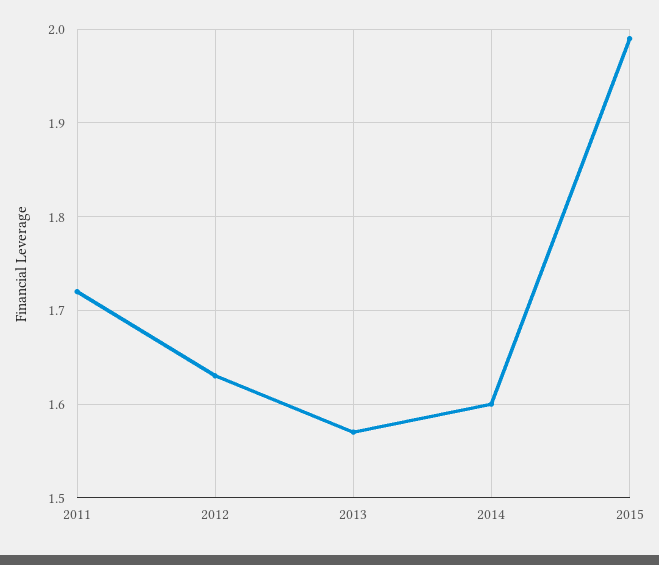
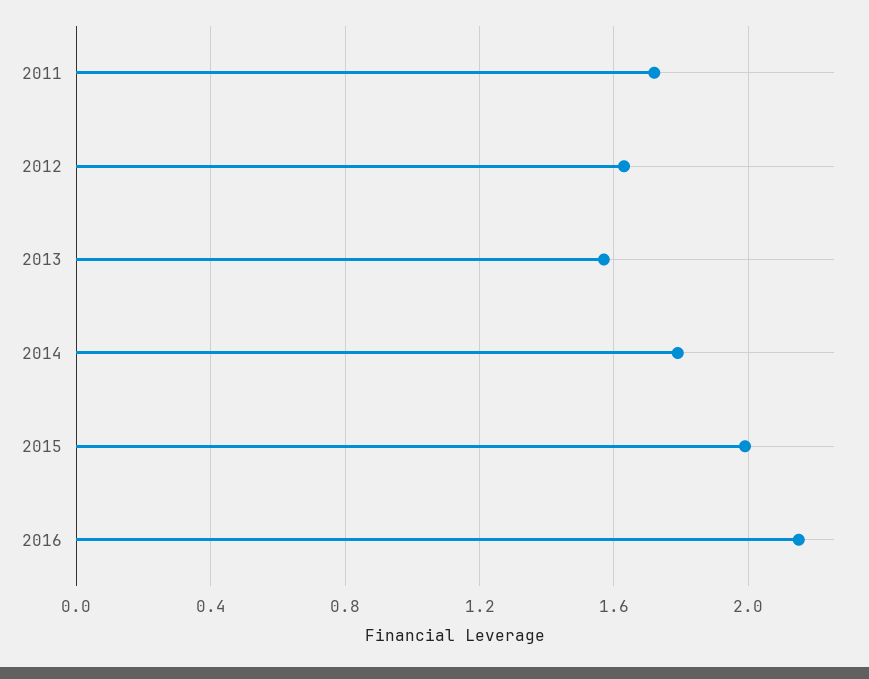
2014: 1.6 -> 1.8
2016: none -> 2.15

